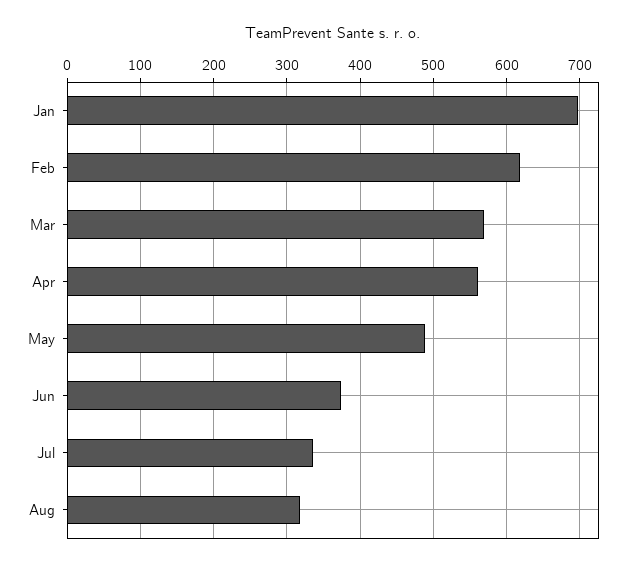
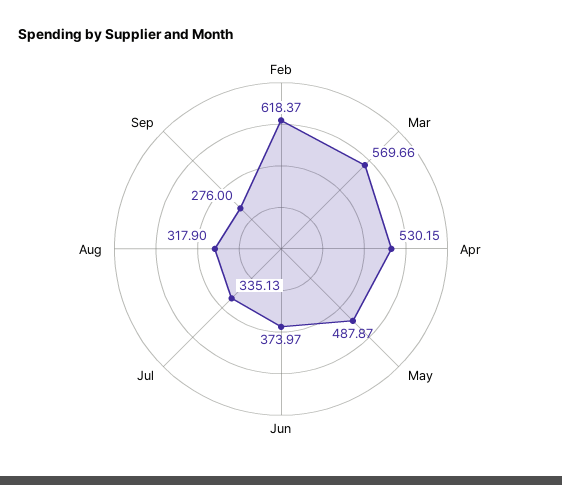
Jan: 700 -> none
Apr: 560 -> 530.15
Sep: none -> 276

